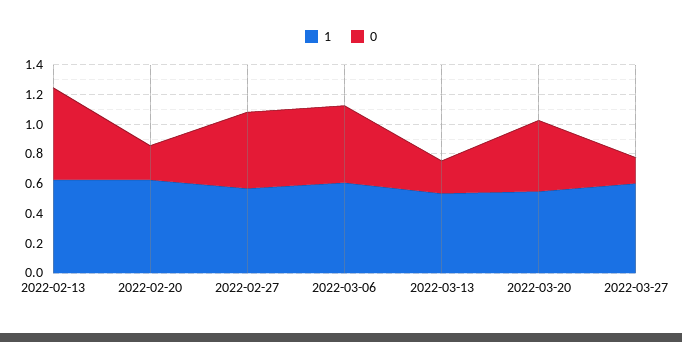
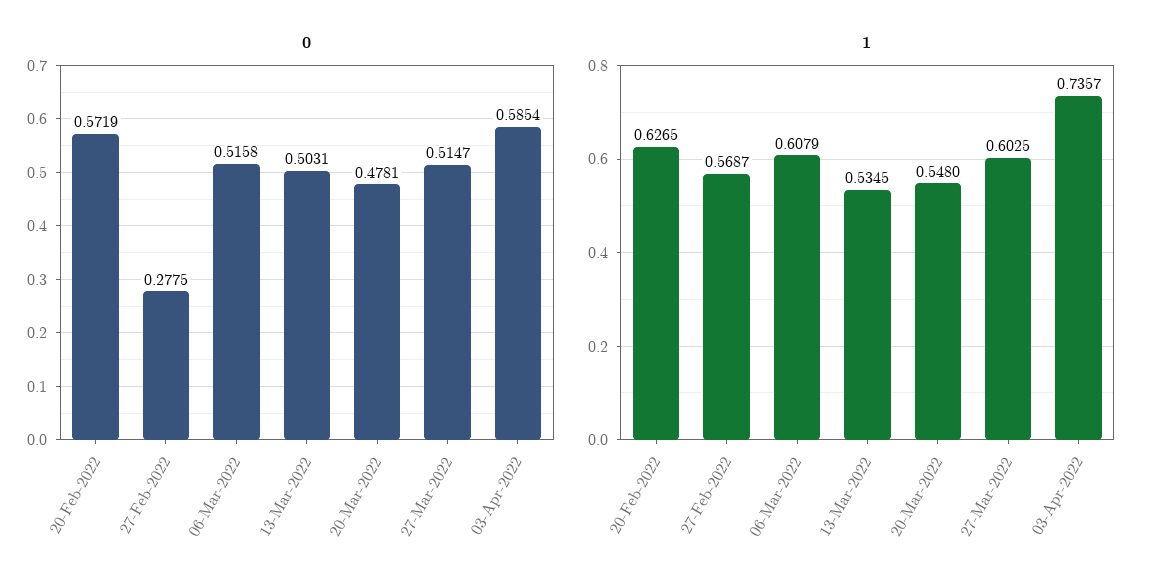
1, 2022-02-13: 0.6 -> none
0, 2022-02-13: 0.6 -> none
0, 2022-02-20: 0.2 -> 0.5719
0, 2022-02-27: 0.5 -> 0.2775
0, 2022-03-13: 0.2 -> 0.5031
0, 2022-03-27: 0.2 -> 0.5147
0, 03-Apr-2022: none -> 0.5854
1, 03-Apr-2022: none -> 0.7357

